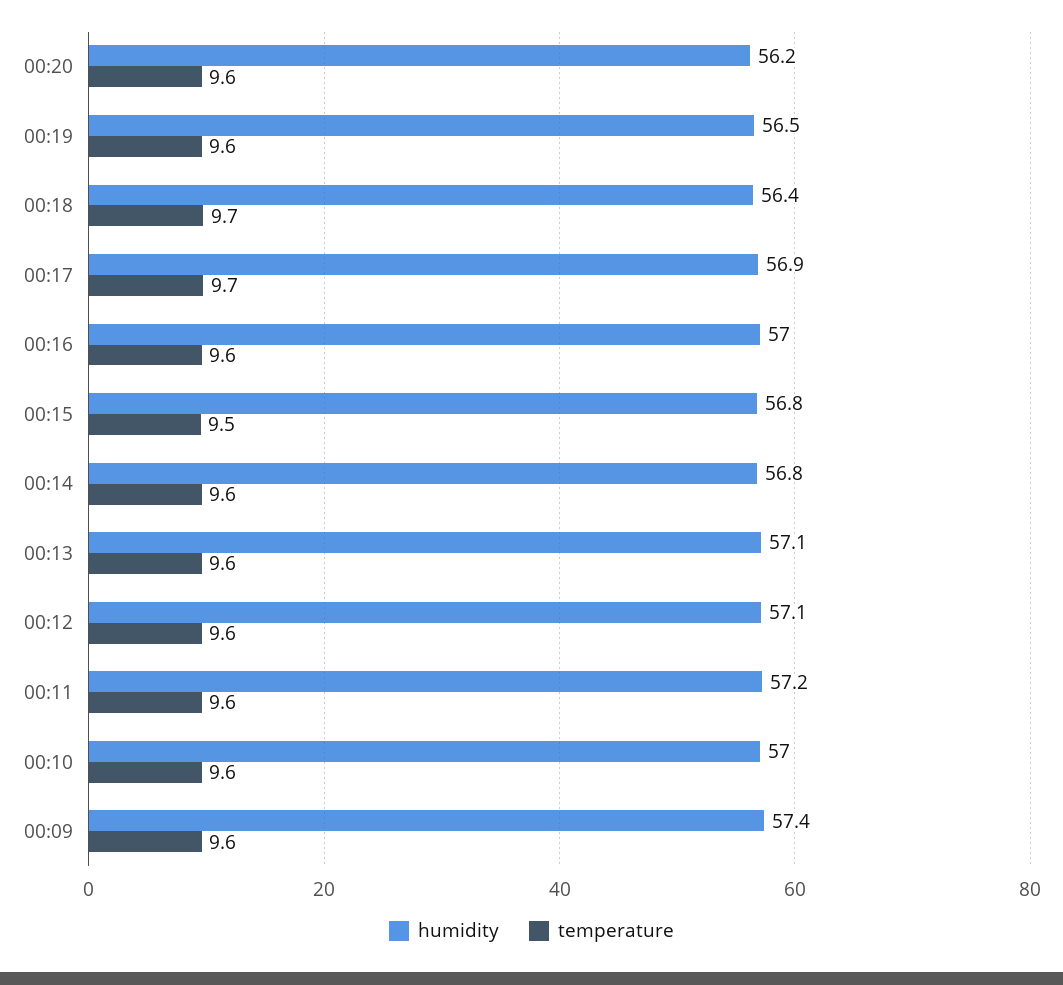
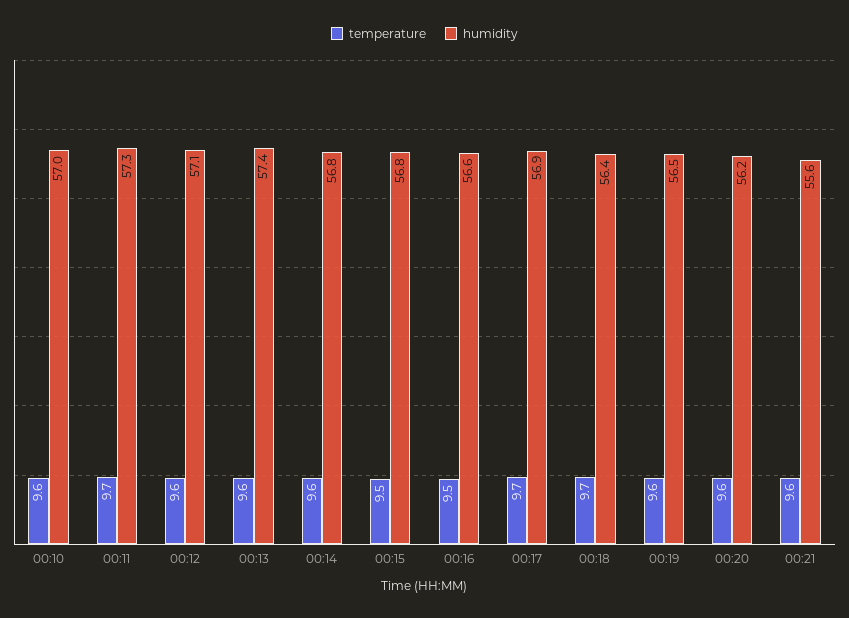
humidity, 00:16: 57 -> 56.6
temperature, 00:16: 9.6 -> 9.5
humidity, 00:13: 57.1 -> 57.4
humidity, 00:11: 57.2 -> 57.3
temperature, 00:11: 9.6 -> 9.7
humidity, 00:09: 57.4 -> none
temperature, 00:09: 9.6 -> none
temperature, 00:21: none -> 9.6
humidity, 00:21: none -> 55.6

